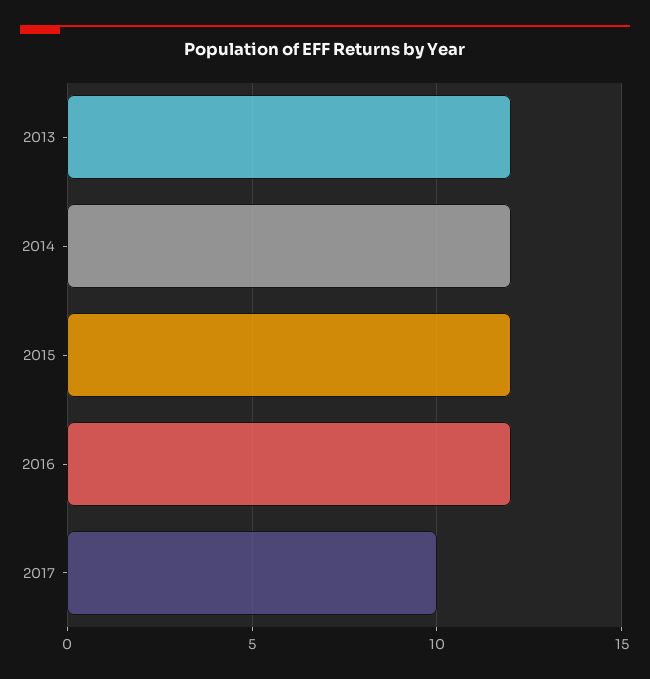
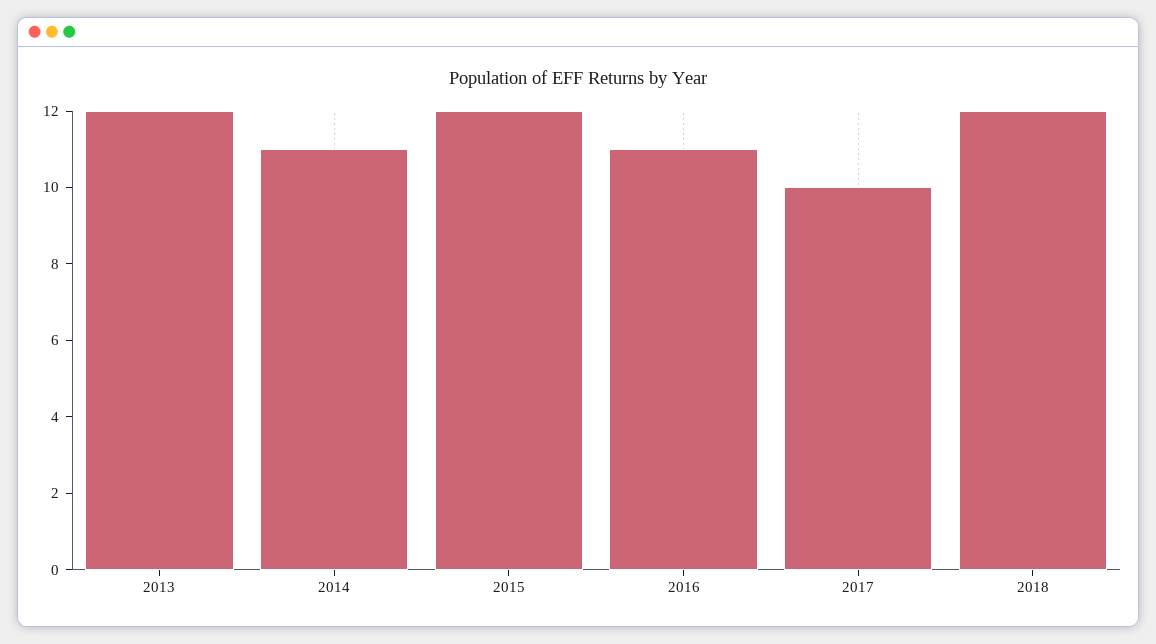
2014: 12 -> 11
2016: 12 -> 11
2018: none -> 12

